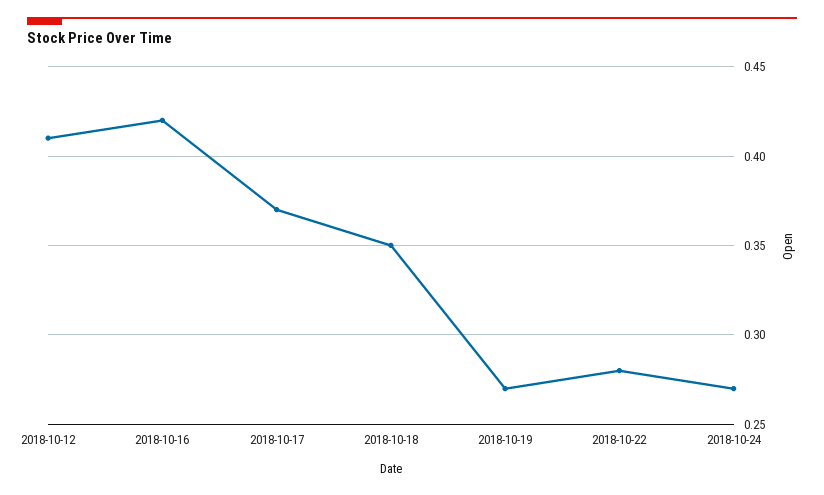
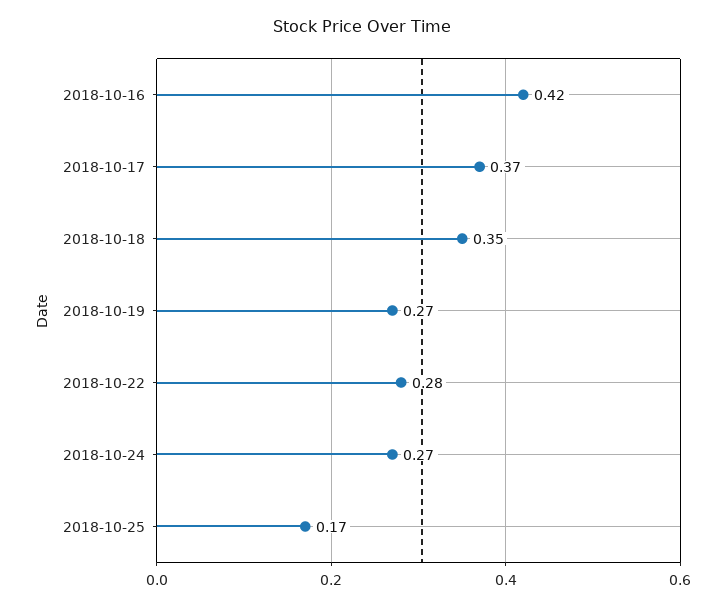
2018-10-12: 0.41 -> none
2018-10-25: none -> 0.17

